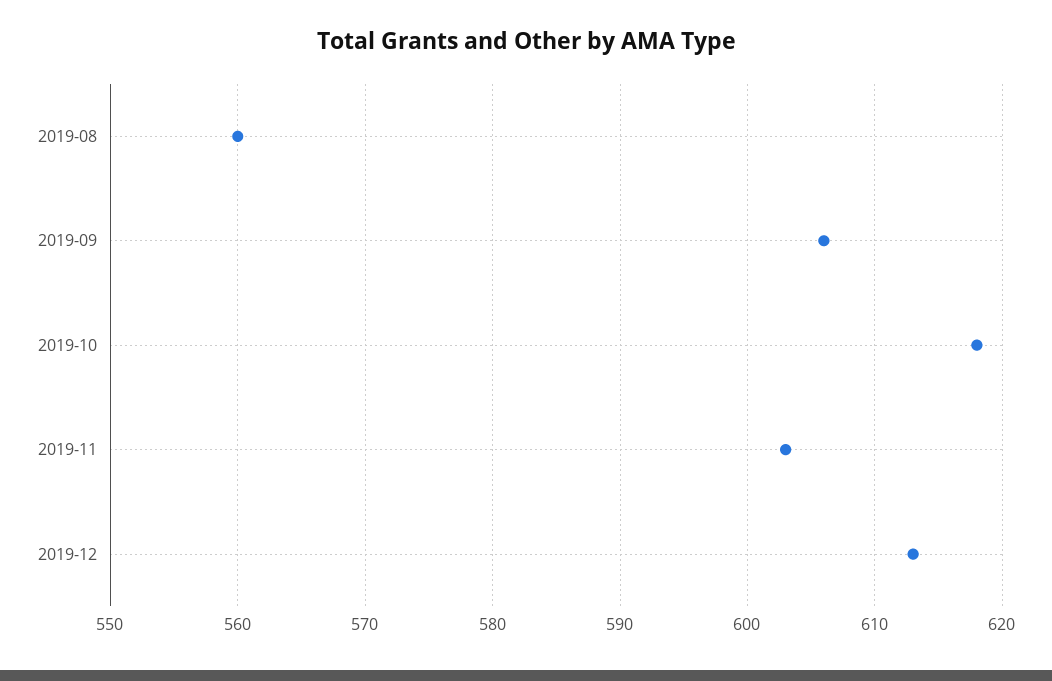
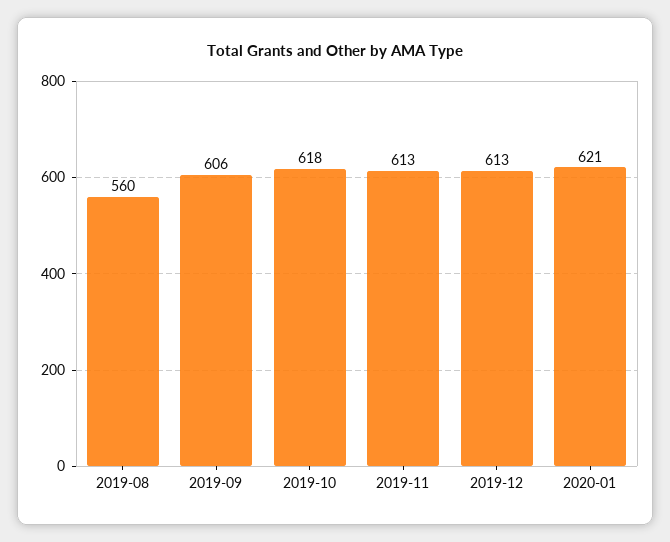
2019-11: 603 -> 613
2020-01: none -> 621

